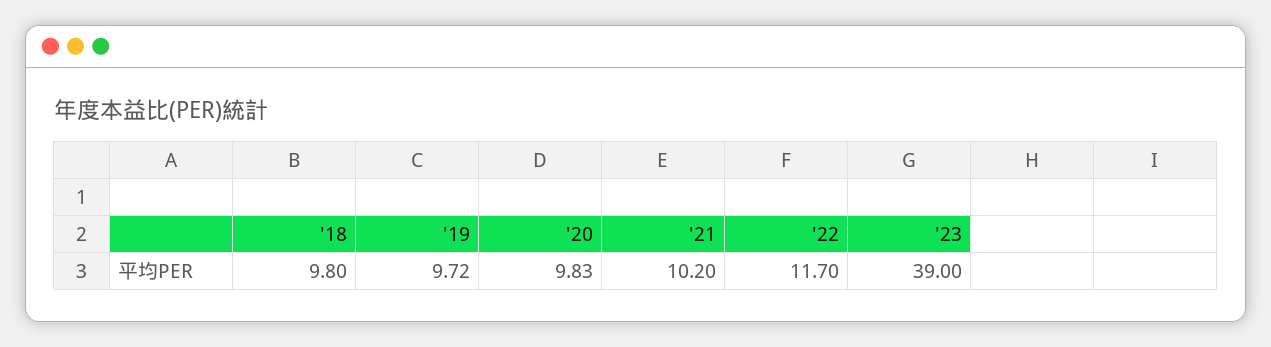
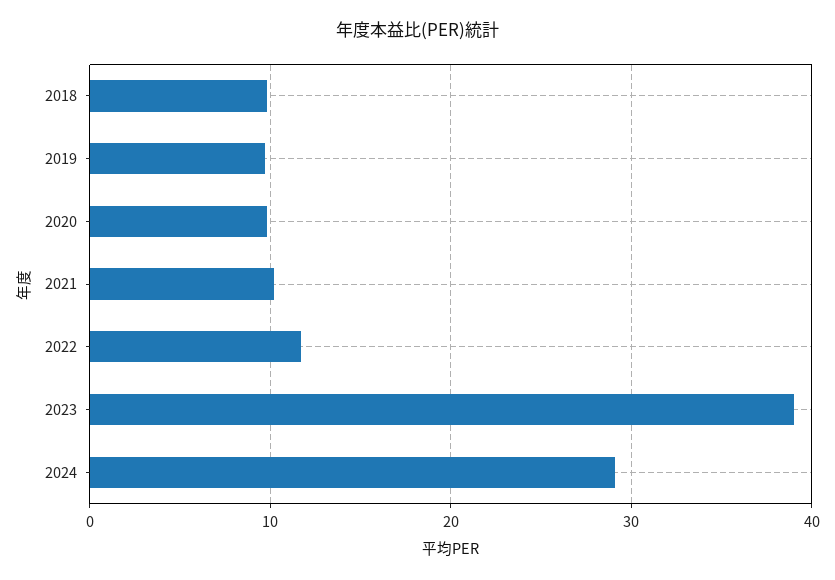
2024: none -> 29

